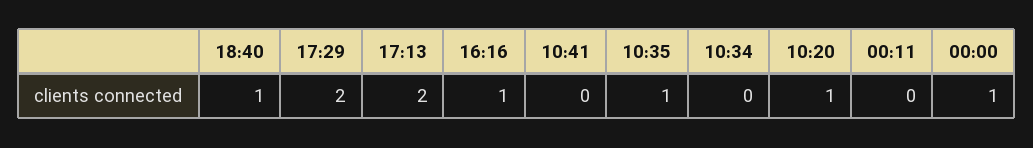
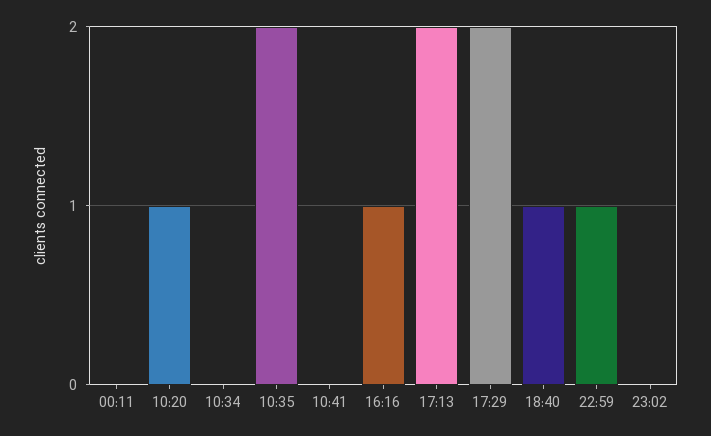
10:35: 1 -> 2
00:00: 1 -> none
22:59: none -> 1
23:02: none -> 0

